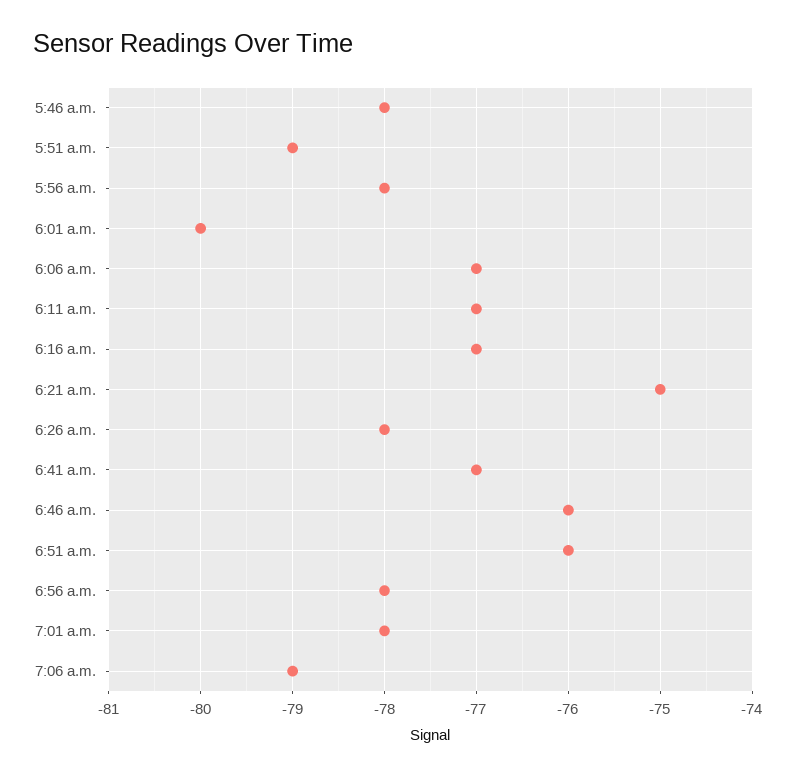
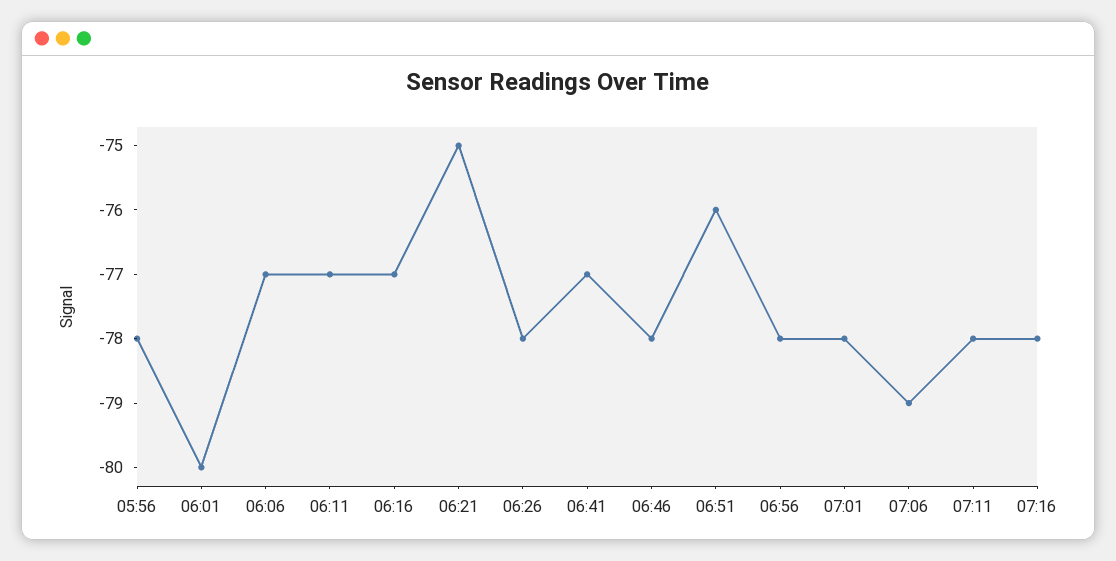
5:46 a.m.: -78 -> none
5:51 a.m.: -79 -> none
6:46 a.m.: -76 -> -78
07:11: none -> -78
07:16: none -> -78

